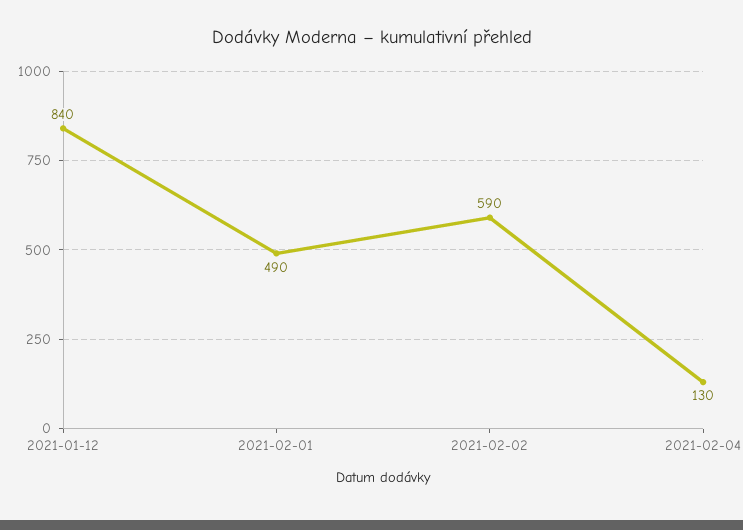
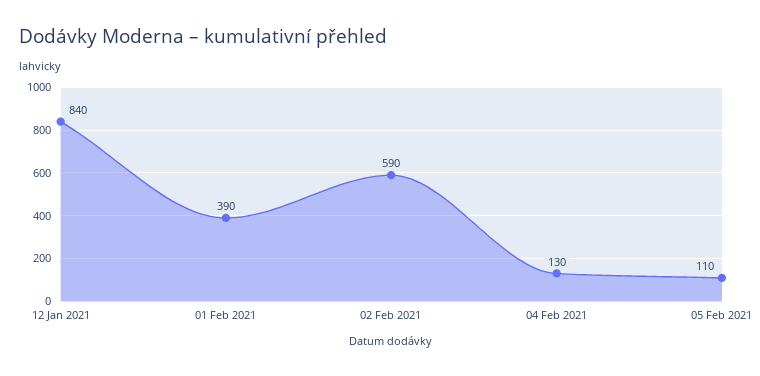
2021-02-01: 490 -> 390
05 Feb 2021: none -> 110

